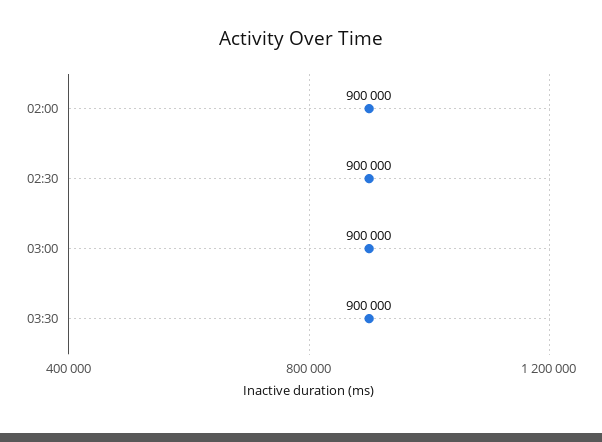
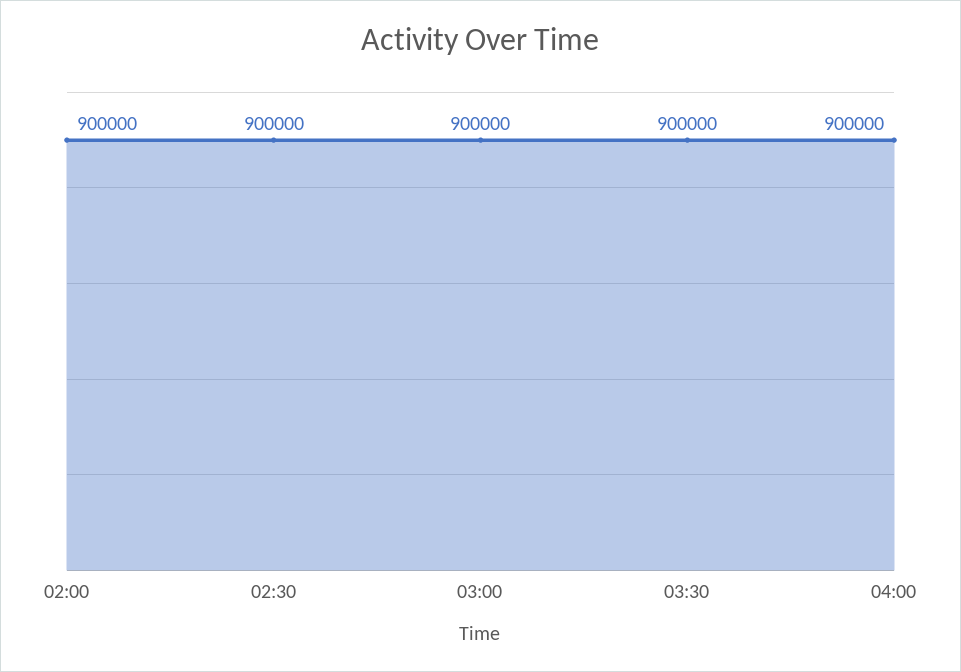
04:00: none -> 900000

